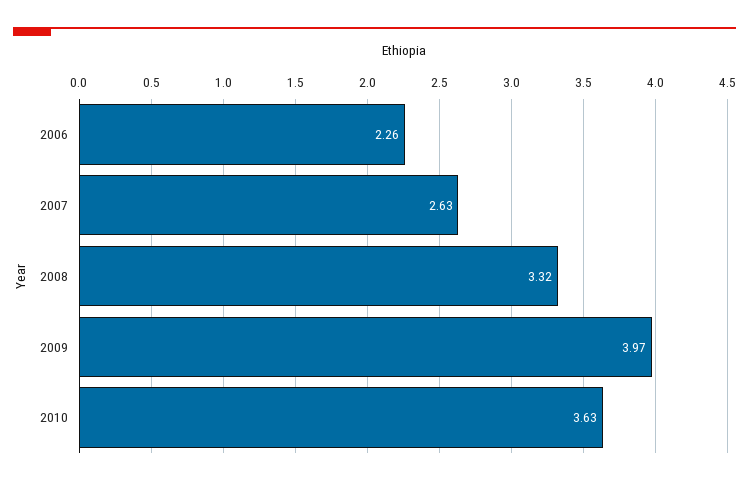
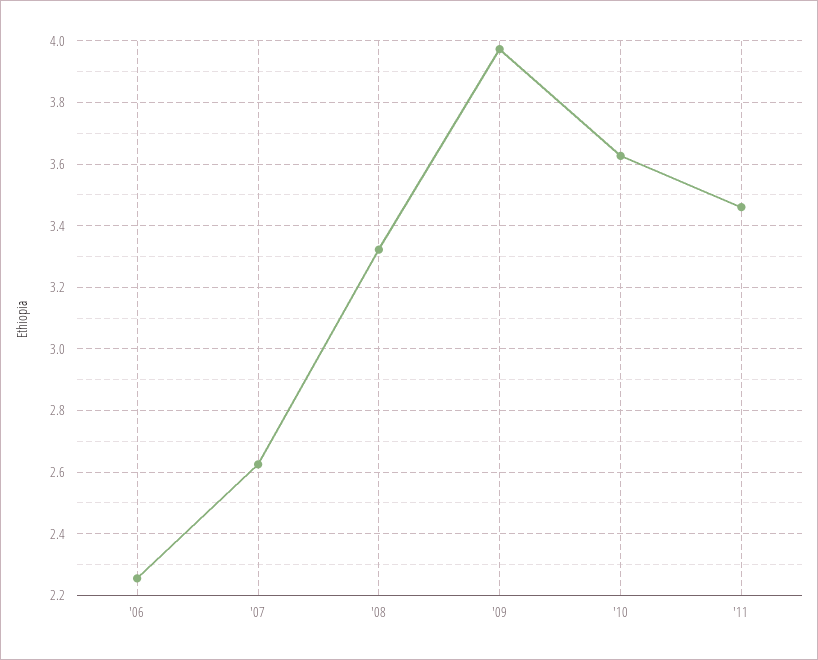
'11: none -> 3.46

